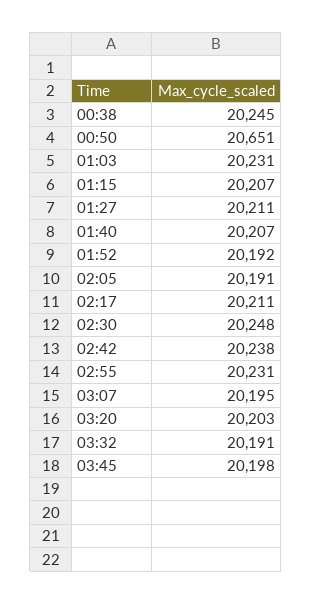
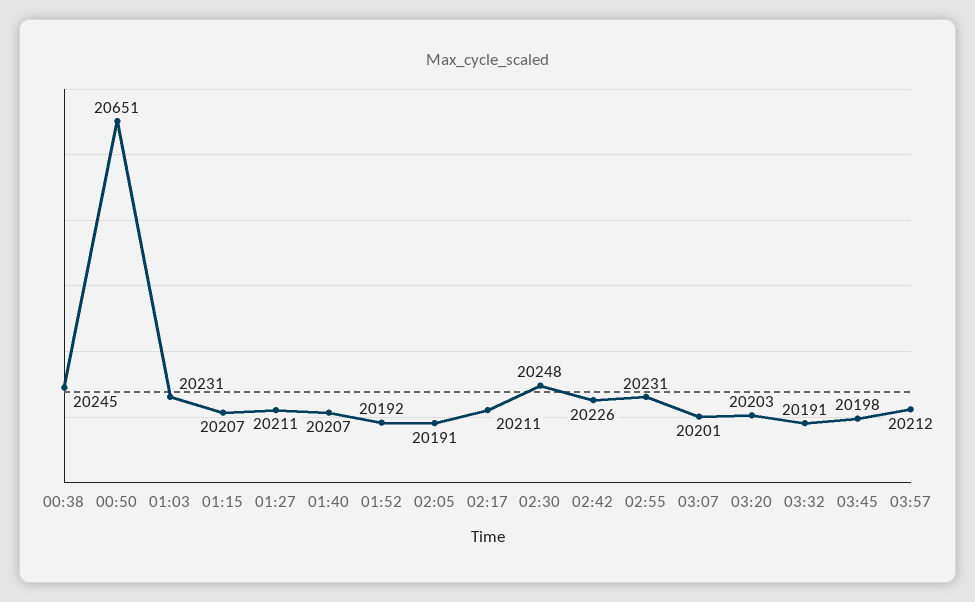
02:42: 20238 -> 20226
03:07: 20195 -> 20201
03:57: none -> 20212

